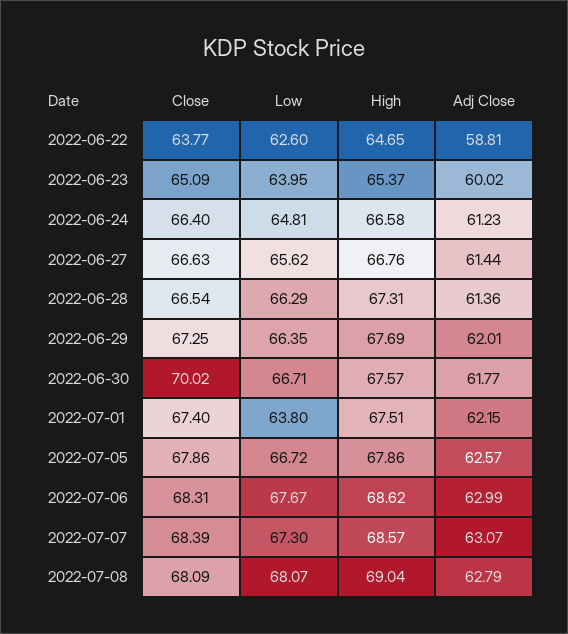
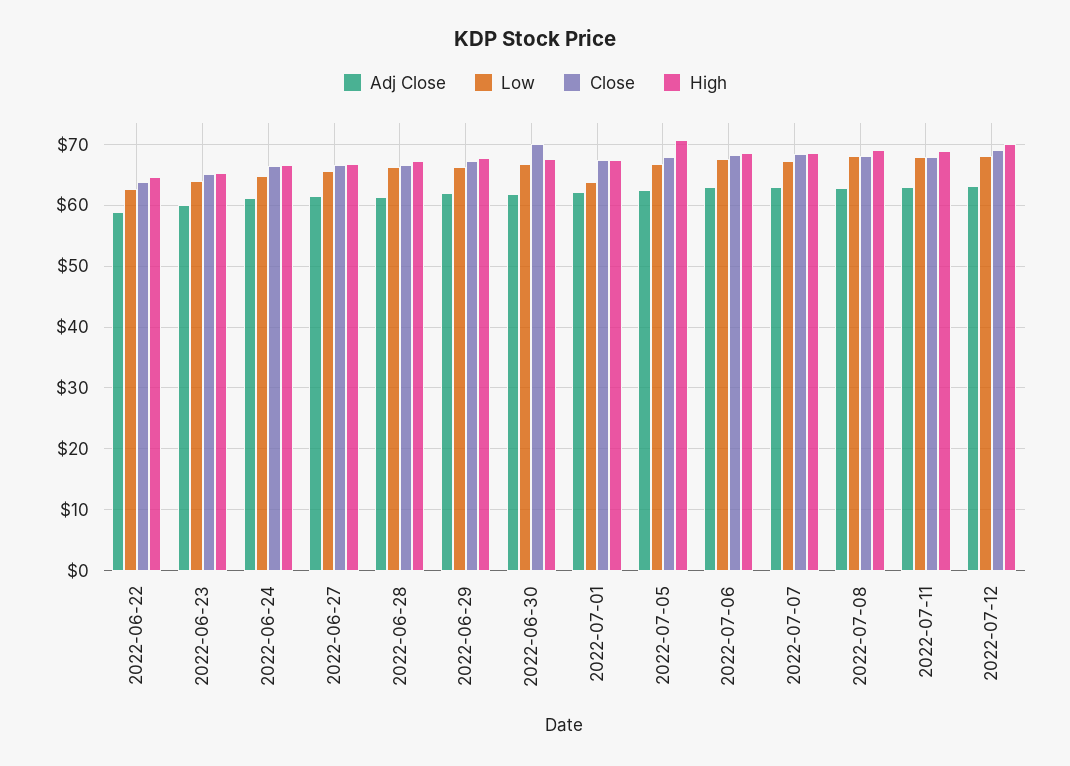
High, 2022-07-05: 67.86 -> 71
Adj Close, 2022-07-11: none -> 63
Low, 2022-07-11: none -> 68
Close, 2022-07-11: none -> 68
High, 2022-07-11: none -> 69
Adj Close, 2022-07-12: none -> 63
Low, 2022-07-12: none -> 68
Close, 2022-07-12: none -> 69
High, 2022-07-12: none -> 70

